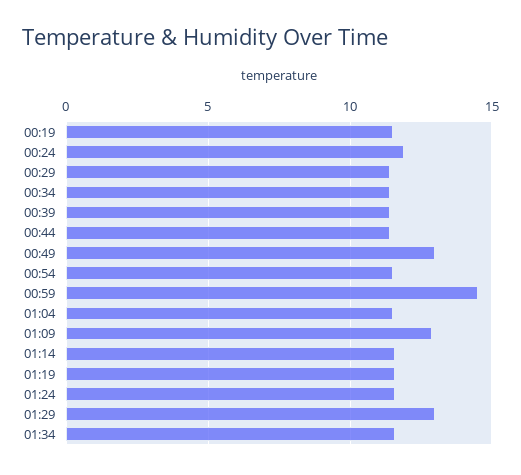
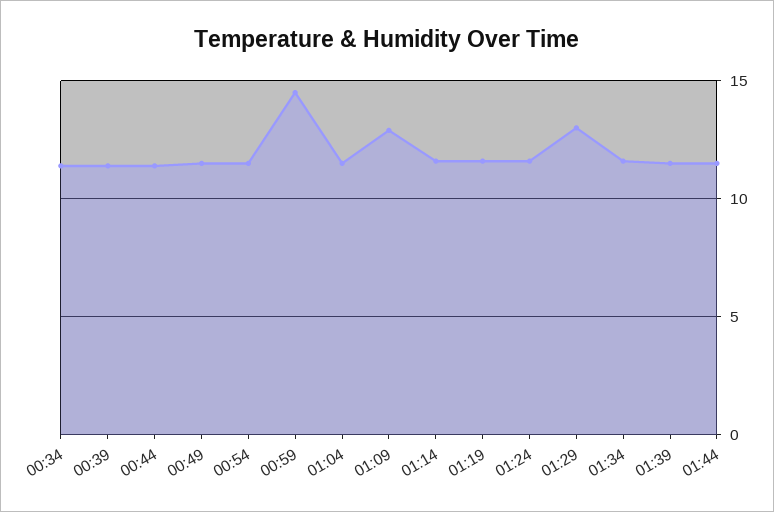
00:19: 11.5 -> none
00:24: 12 -> none
00:29: 11.5 -> none
00:49: 13 -> 11.5
01:39: none -> 11.5
01:44: none -> 11.5

